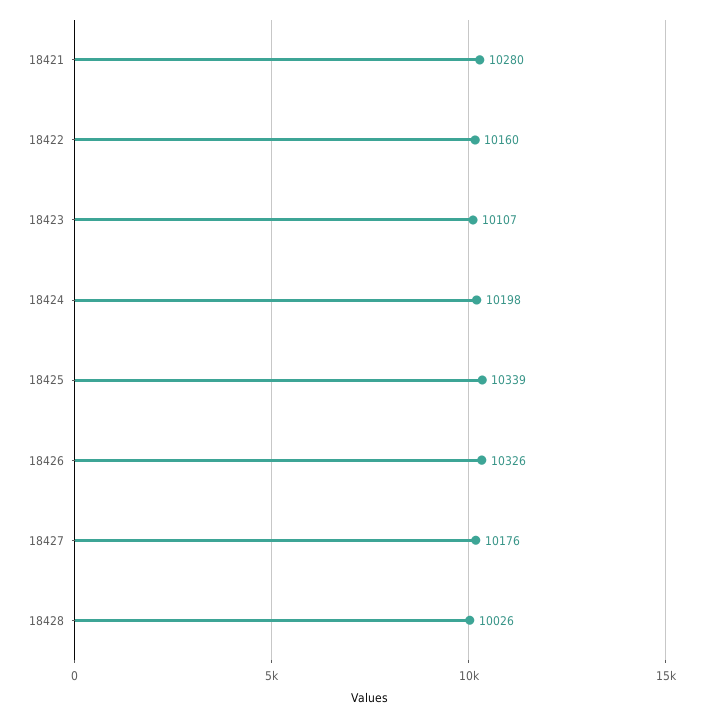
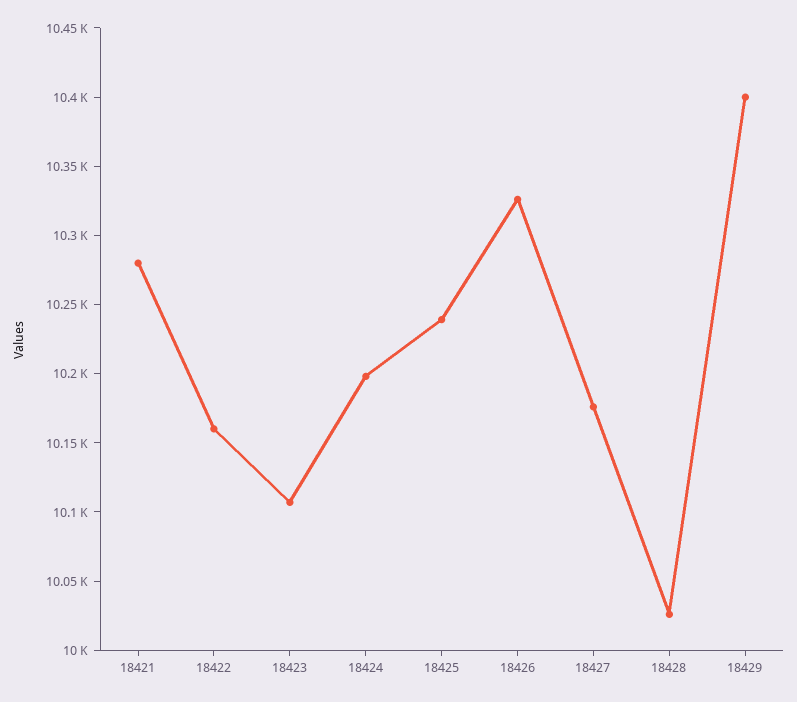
18425: 10339 -> 10240
18429: none -> 10400

